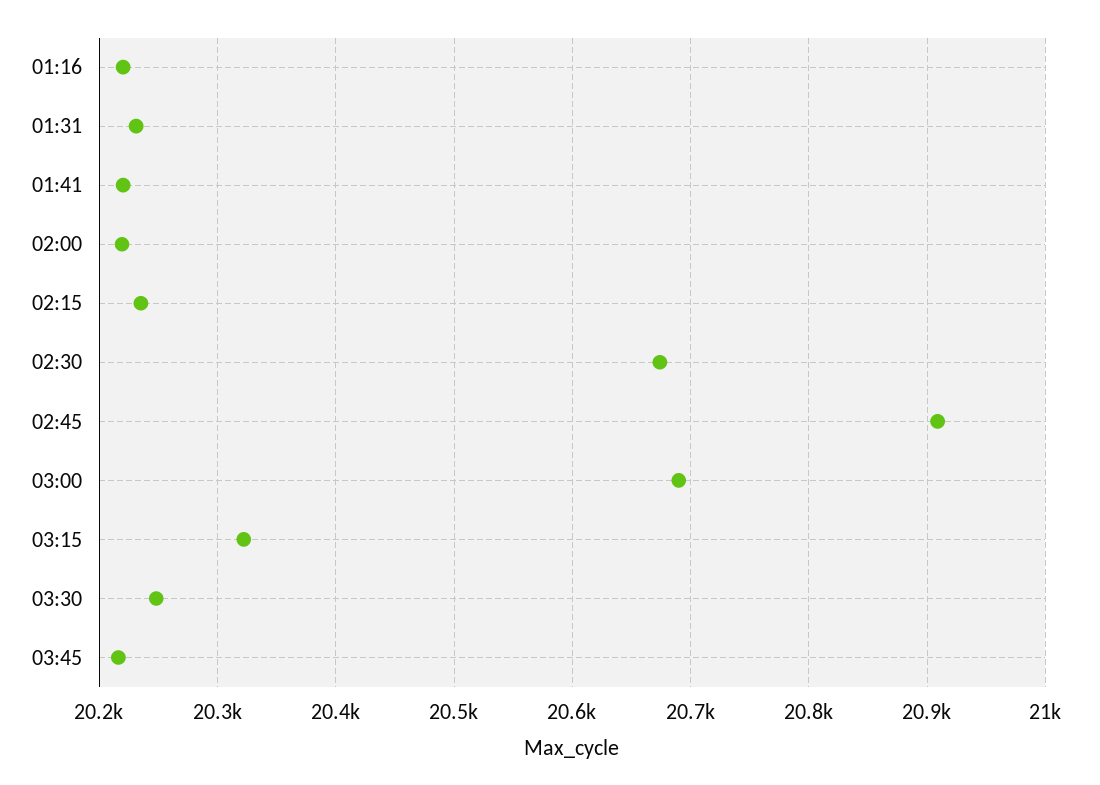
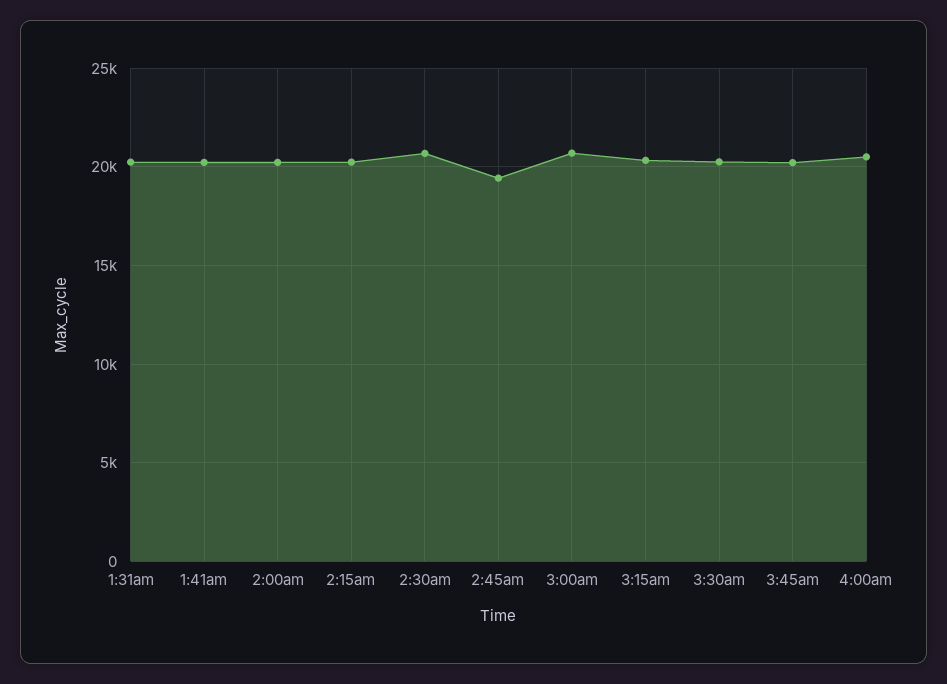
01:16: 20220 -> none
02:45: 20910 -> 19500
4:00am: none -> 20500

